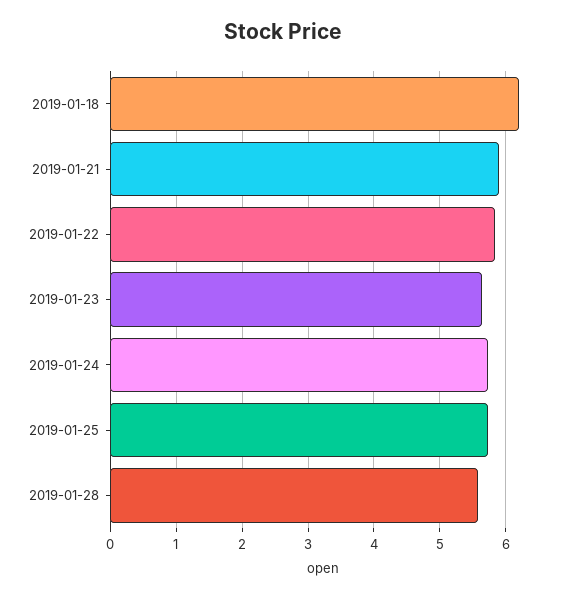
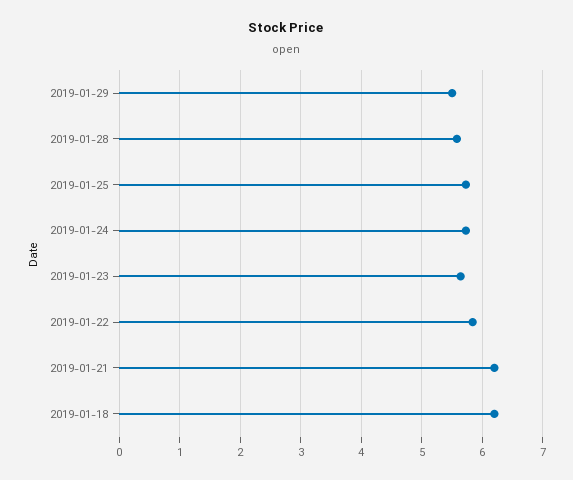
2019-01-21: 5.9 -> 6.2
2019-01-29: none -> 5.5

